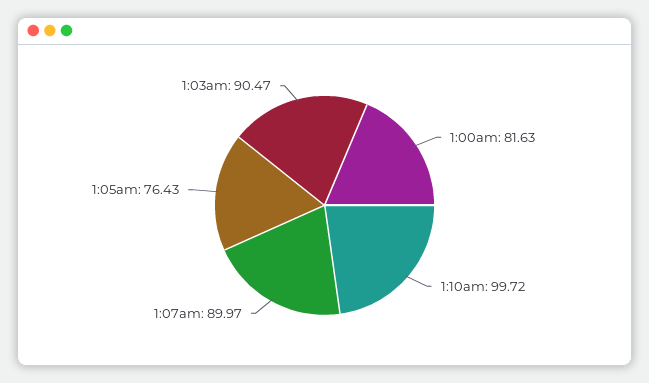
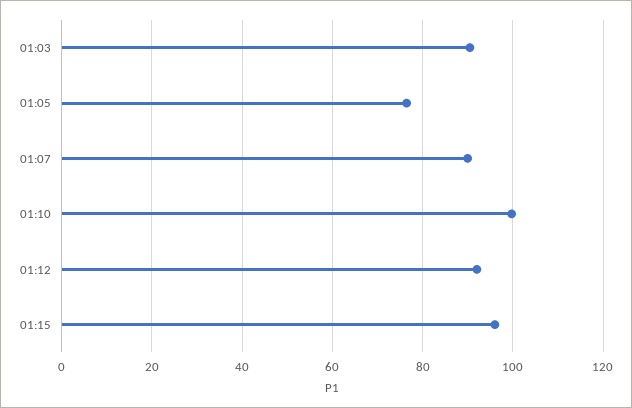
1:00am: 81.63 -> none
01:12: none -> 92
01:15: none -> 96

